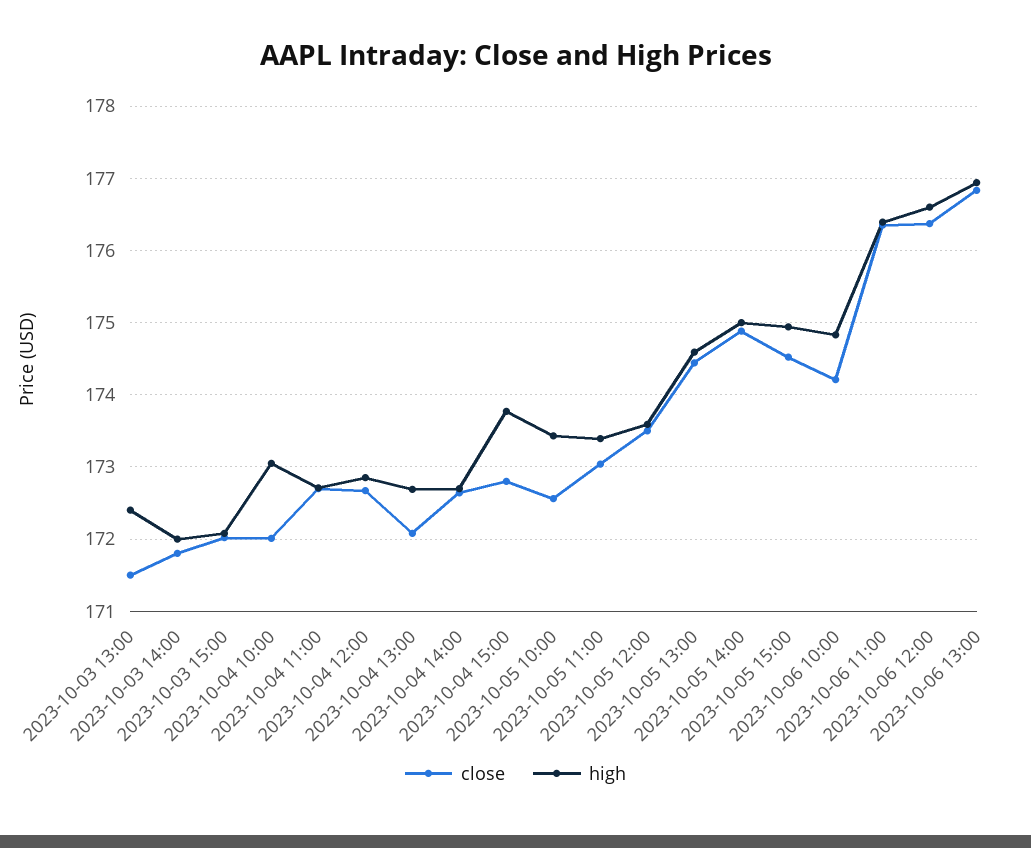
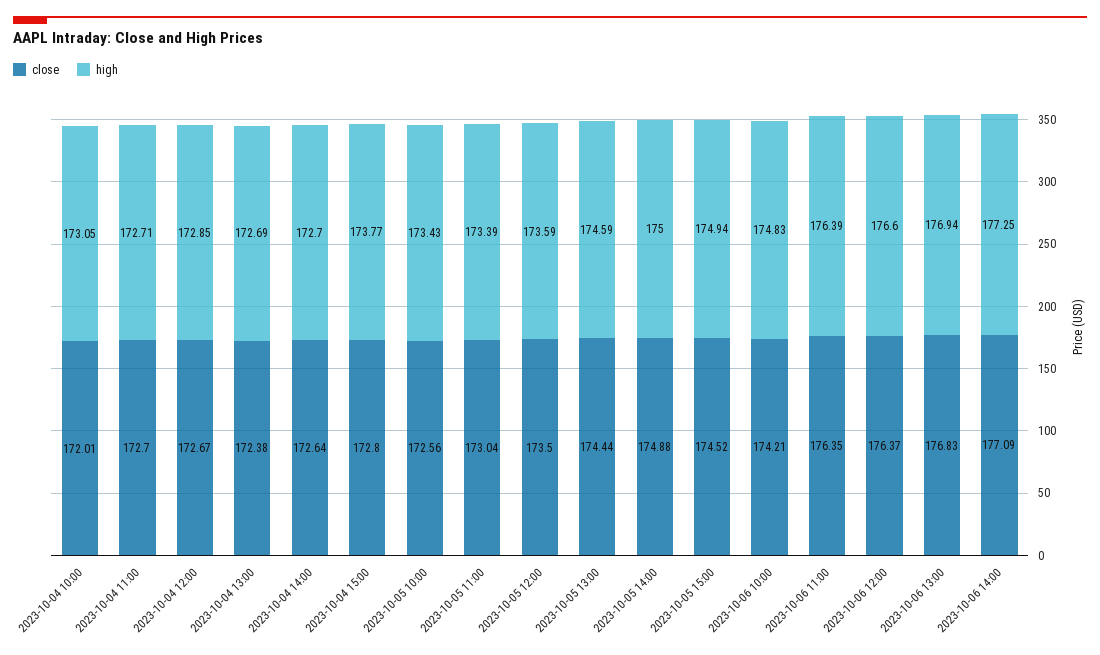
close, 2023-10-03 13:00: 171.5 -> none
high, 2023-10-03 13:00: 172.4 -> none
close, 2023-10-03 14:00: 171.8 -> none
high, 2023-10-03 14:00: 172 -> none
close, 2023-10-03 15:00: 172 -> none
high, 2023-10-03 15:00: 172.1 -> none
close, 2023-10-04 13:00: 172.1 -> 172.38
close, 2023-10-06 14:00: none -> 177.09
high, 2023-10-06 14:00: none -> 177.25

